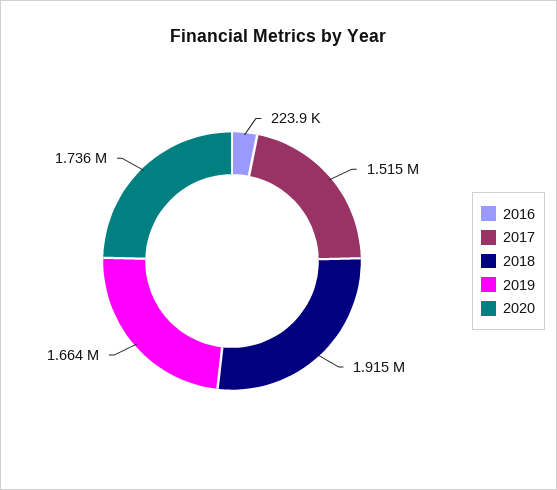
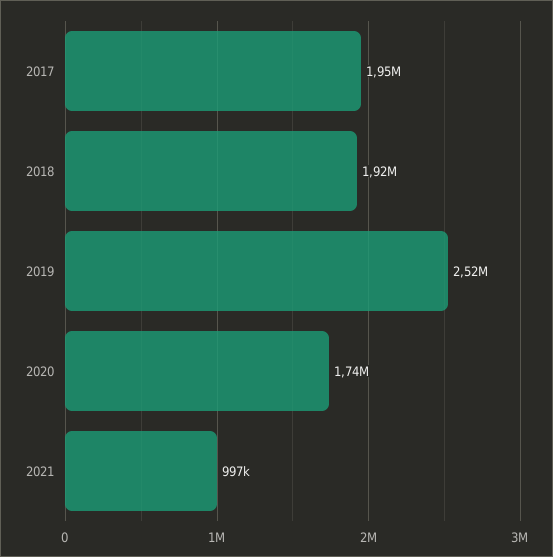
2016: 223900 -> none
2017: 1515000 -> 1950000
2019: 1664000 -> 2520000
2021: none -> 997000

